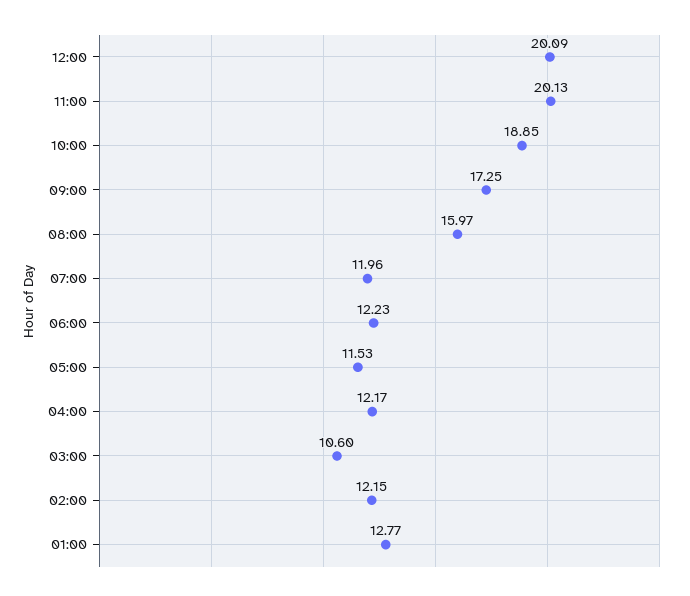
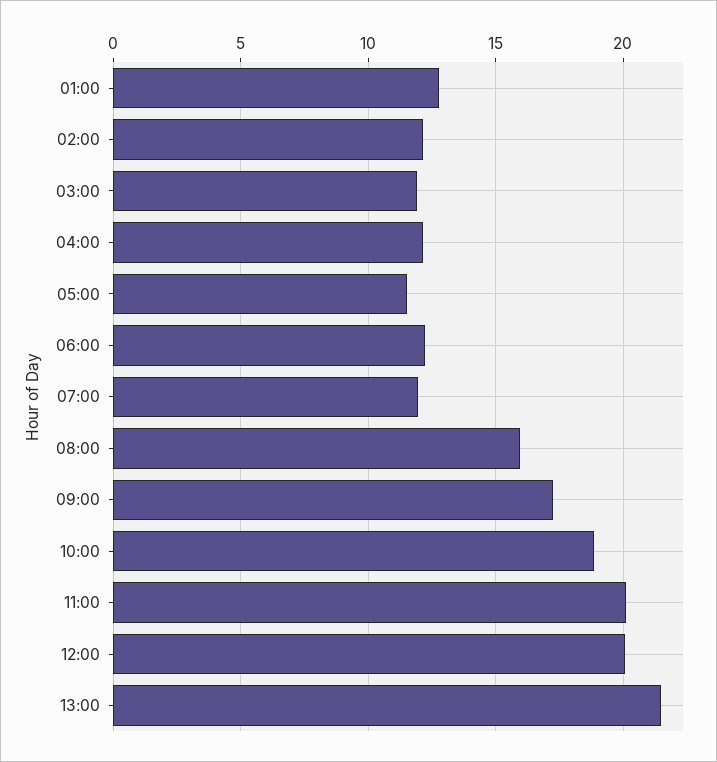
03:00: 10.6 -> 12
13:00: none -> 21.5

